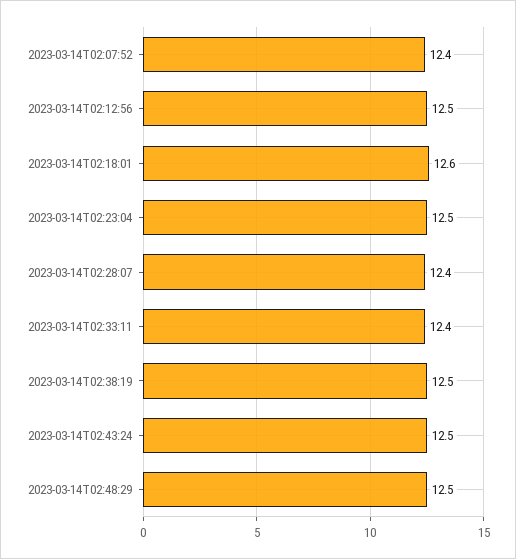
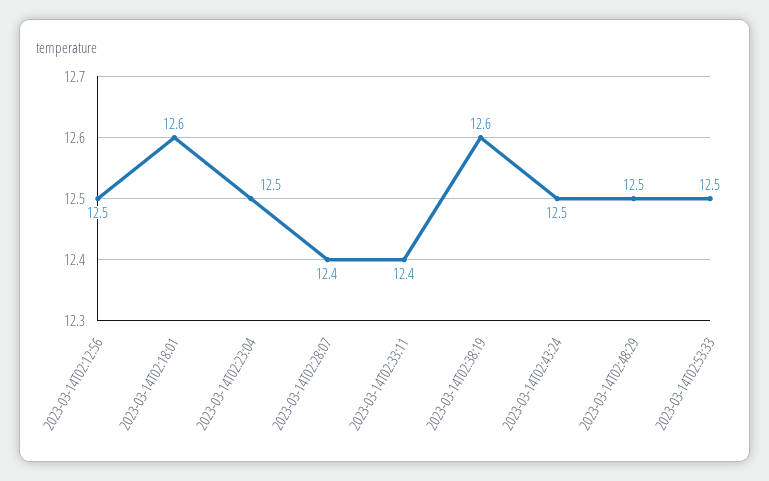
2023-03-14T02:07:52: 12.4 -> none
2023-03-14T02:38:19: 12.5 -> 12.6
2023-03-14T02:53:33: none -> 12.5

